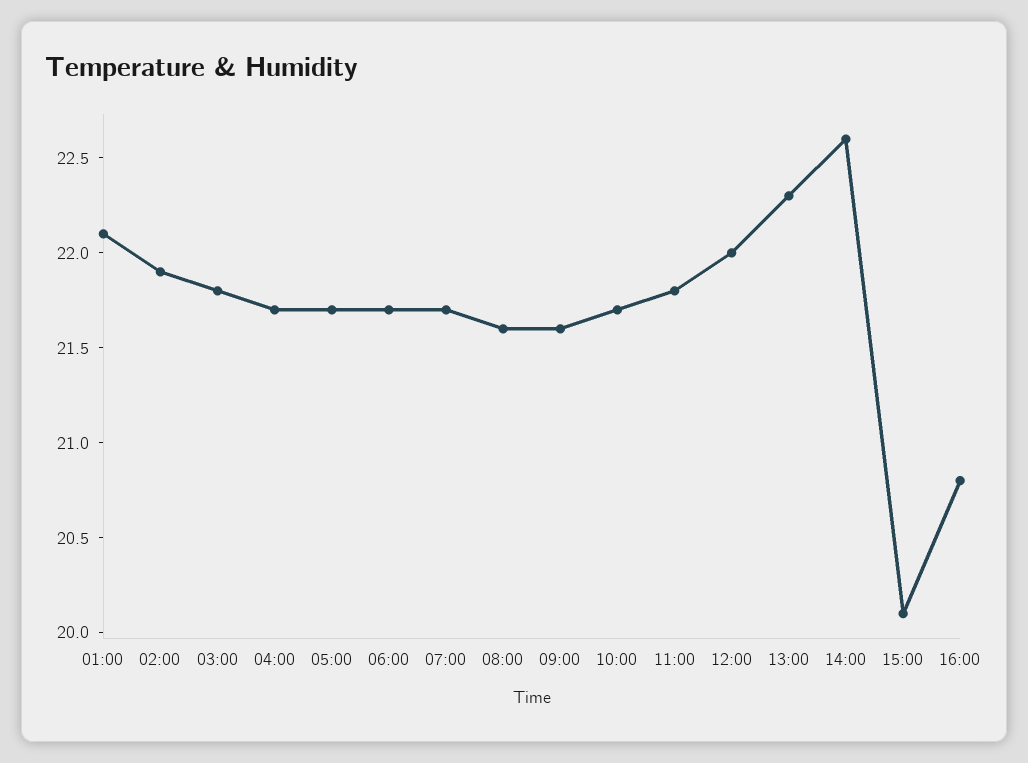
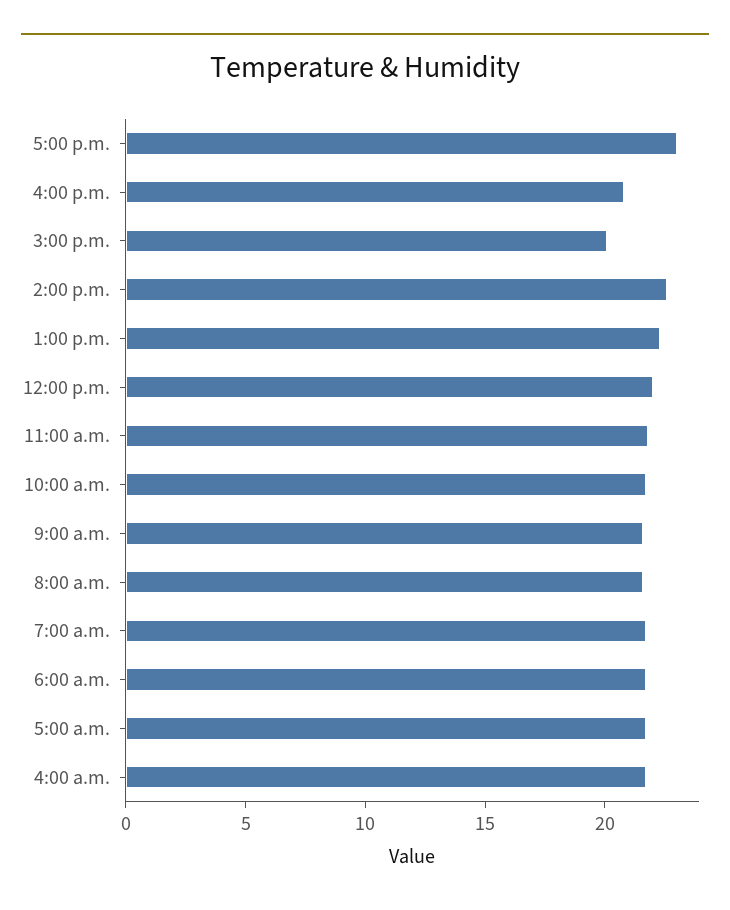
01:00: 22.1 -> none
02:00: 21.9 -> none
03:00: 21.8 -> none
5:00 p.m.: none -> 23

